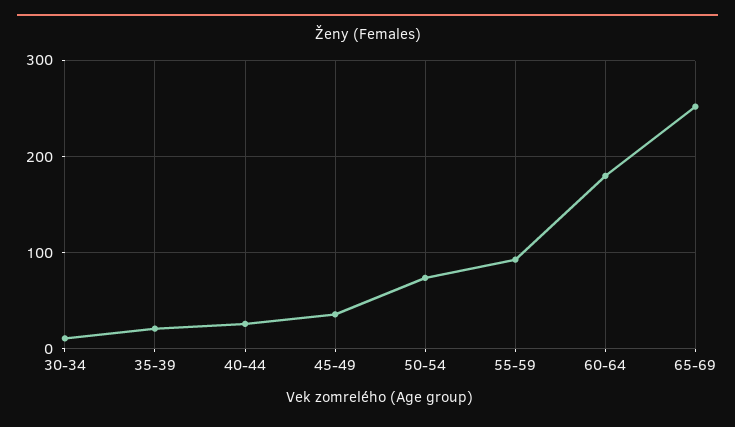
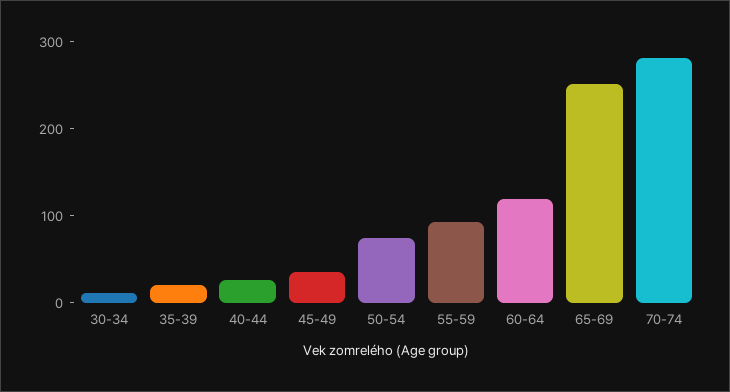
60-64: 180 -> 120
70-74: none -> 280

